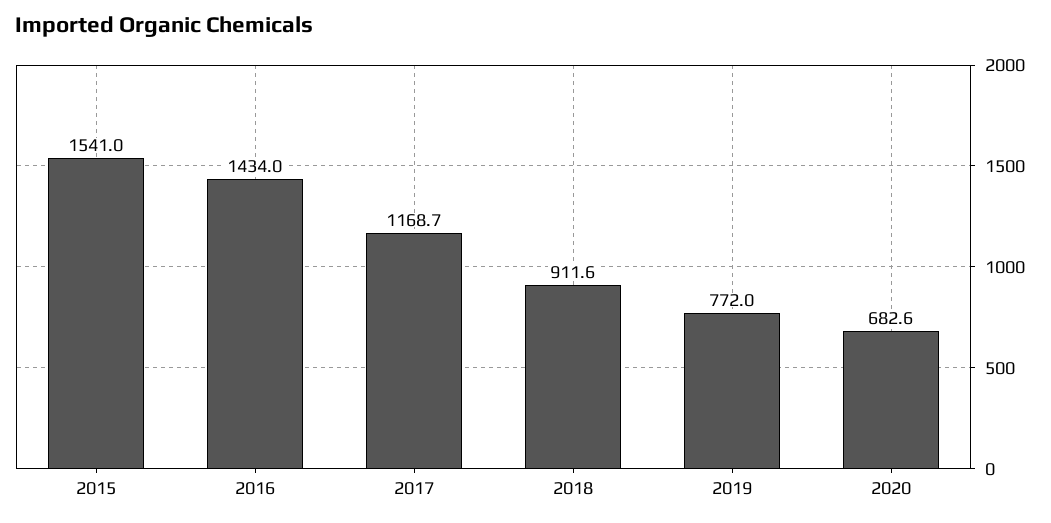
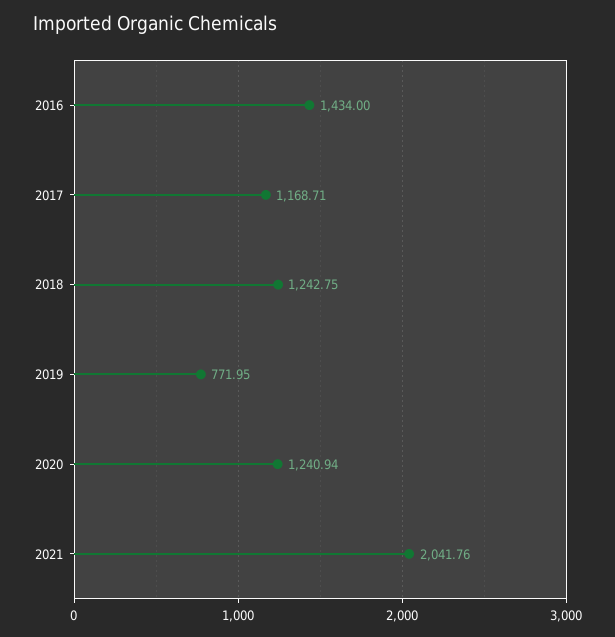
2015: 1541 -> none
2018: 911.6 -> 1242.75
2020: 682.6 -> 1240.94
2021: none -> 2041.76

